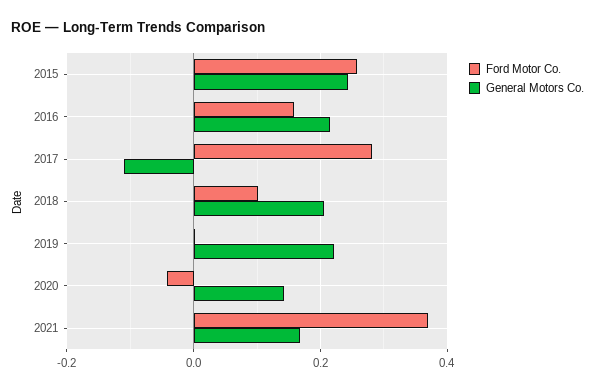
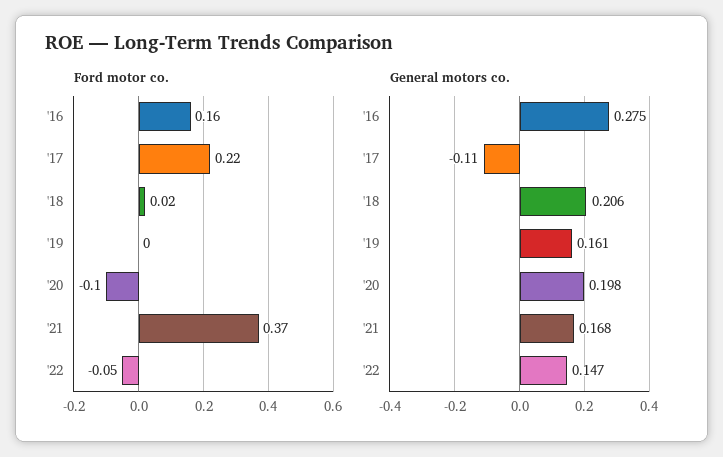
Ford Motor Co., 2015: 0.26 -> none
General Motors Co., 2015: 0.24 -> none
General Motors Co., 2016: 0.22 -> 0.275
Ford Motor Co., 2017: 0.28 -> 0.22
Ford Motor Co., 2018: 0.1 -> 0.02
General Motors Co., 2019: 0.22 -> 0.161
Ford Motor Co., 2020: -0.04 -> -0.1
General Motors Co., 2020: 0.14 -> 0.198
Ford Motor Co., '22: none -> -0.05
General Motors Co., '22: none -> 0.147

